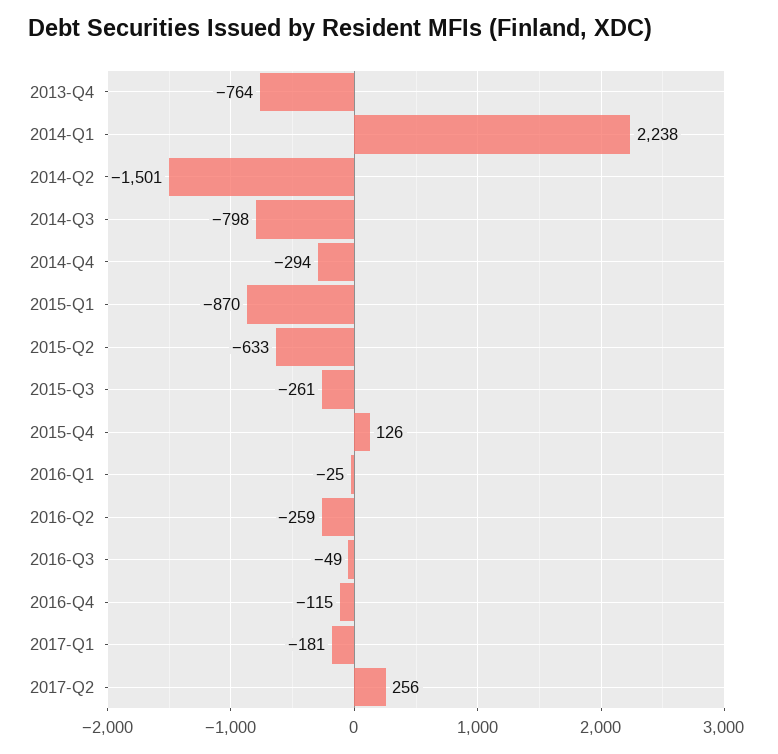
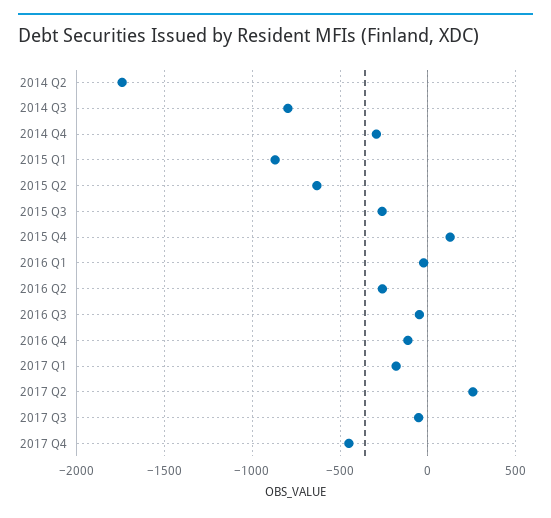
2013-Q4: -764 -> none
2014-Q1: 2238 -> none
2014-Q2: -1501 -> -1750
2017 Q3: none -> -50
2017 Q4: none -> -450

